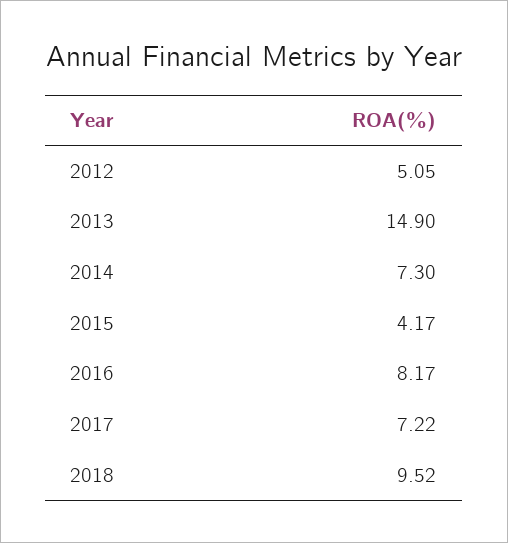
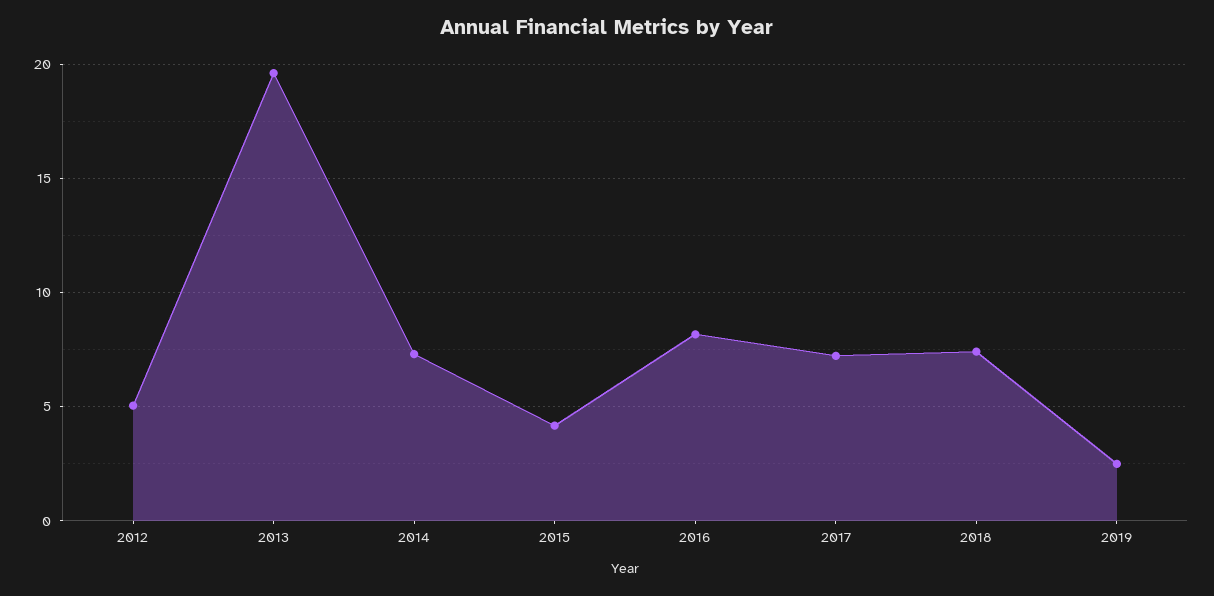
2013: 14.9 -> 19.5
2018: 9.52 -> 7.5
2019: none -> 2.5

